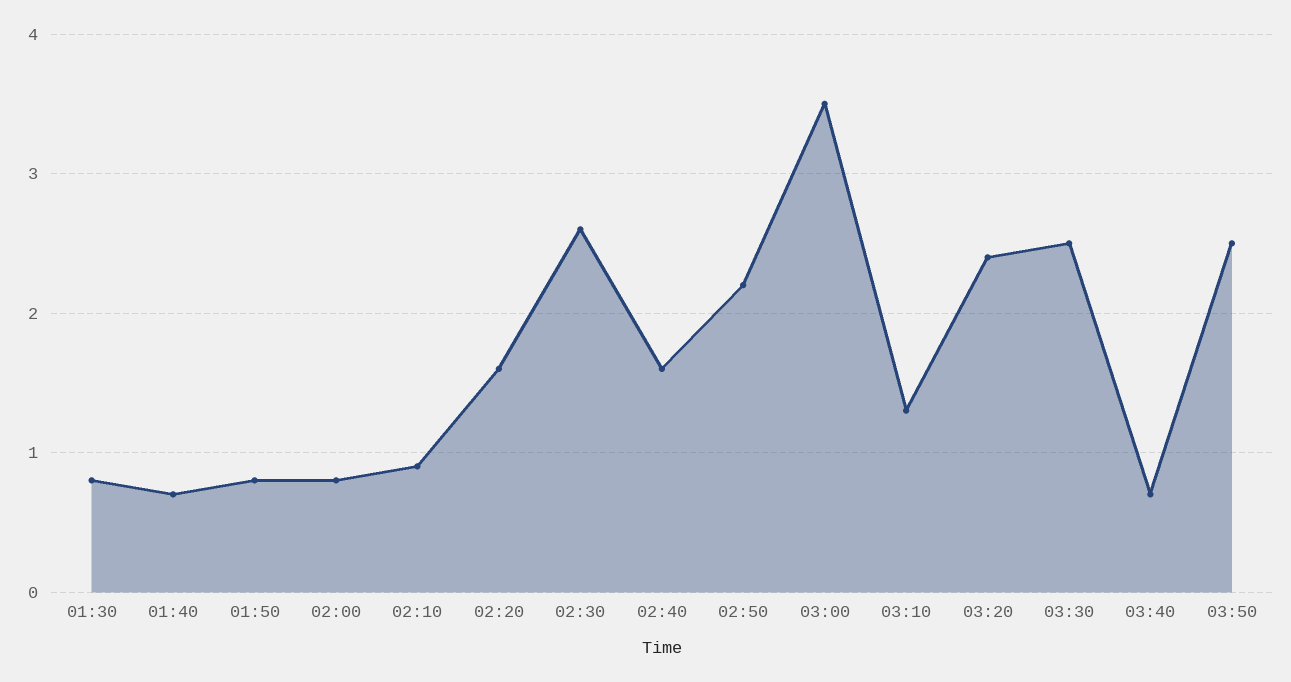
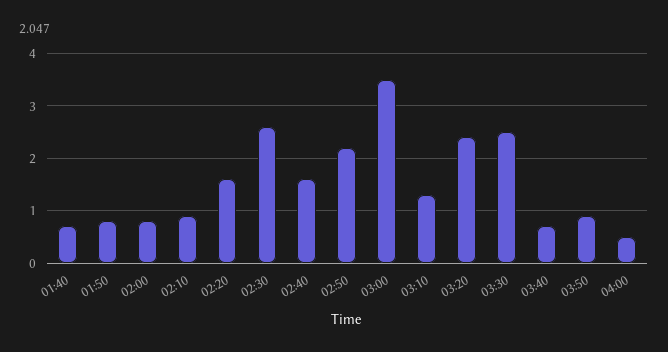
01:30: 0.8 -> none
03:50: 2.5 -> 1
04:00: none -> 0.5

